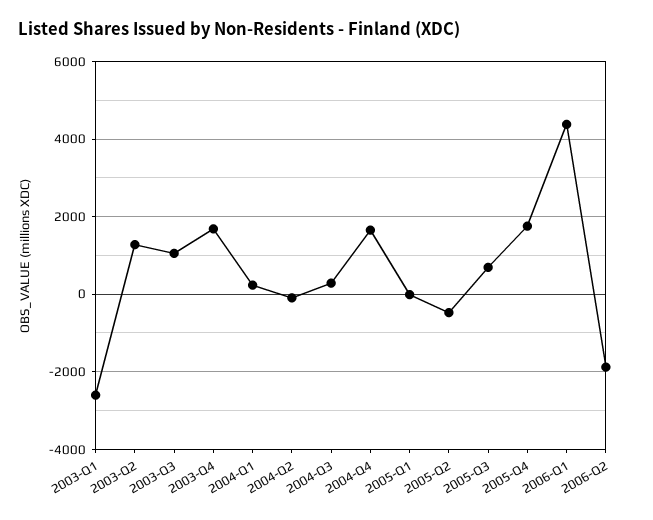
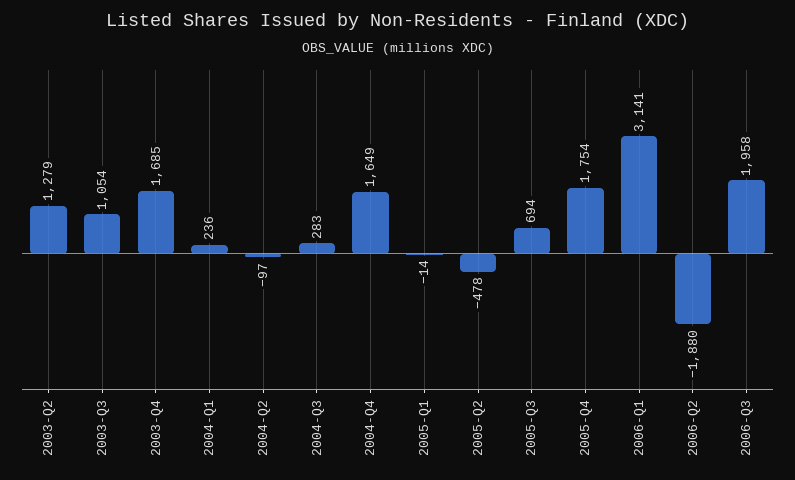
2003-Q1: -2600 -> none
2006-Q1: 4400 -> 3141
2006-Q3: none -> 1958

